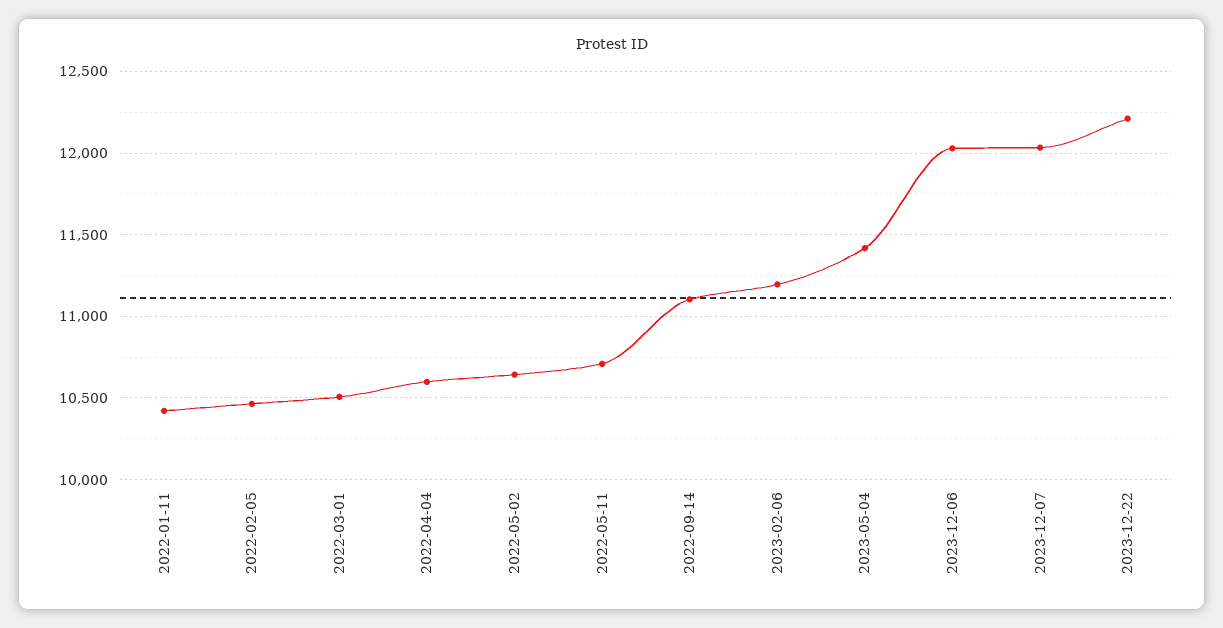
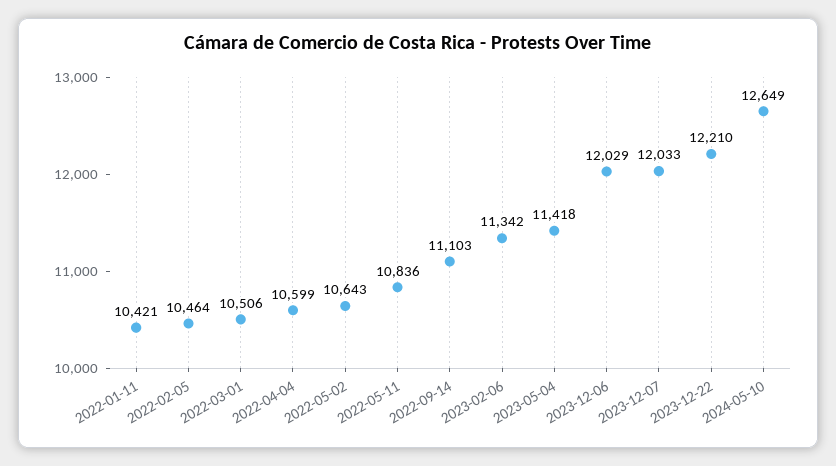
2022-05-11: 10700 -> 10836
2023-02-06: 11200 -> 11342
2024-05-10: none -> 12649

